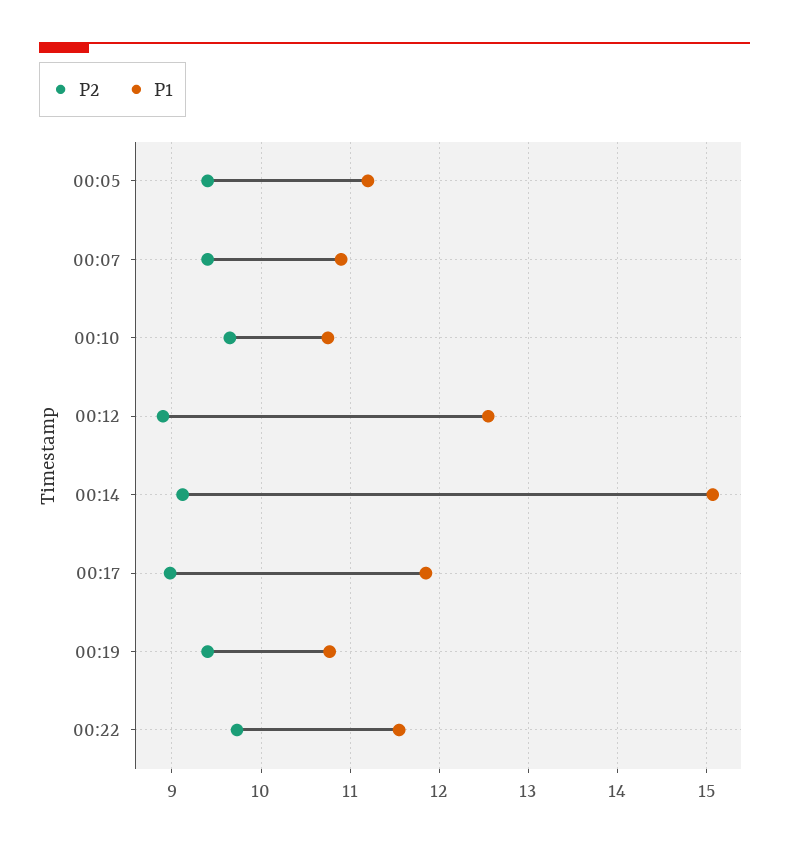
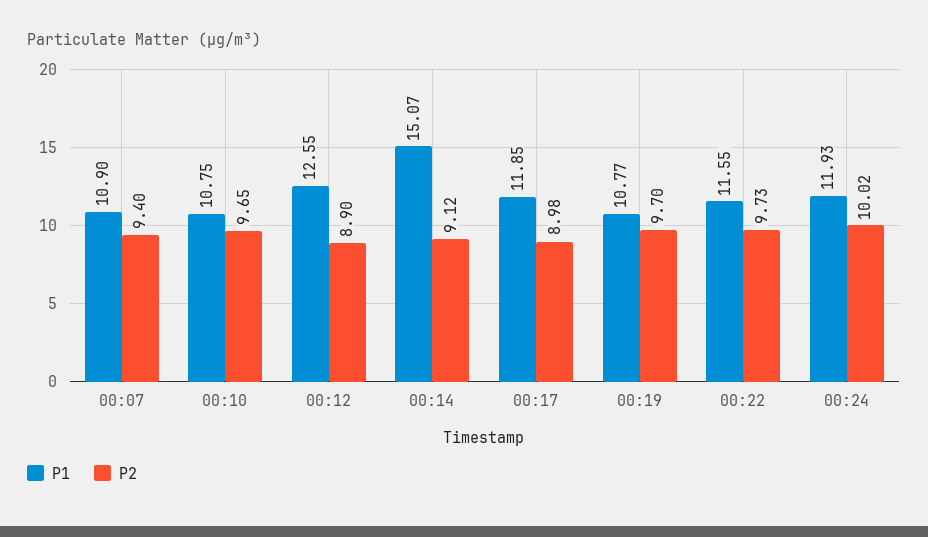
P2, 00:05: 9.4 -> none
P1, 00:05: 11.2 -> none
P2, 00:19: 9.4 -> 9.7
P1, 00:24: none -> 11.93
P2, 00:24: none -> 10.02

